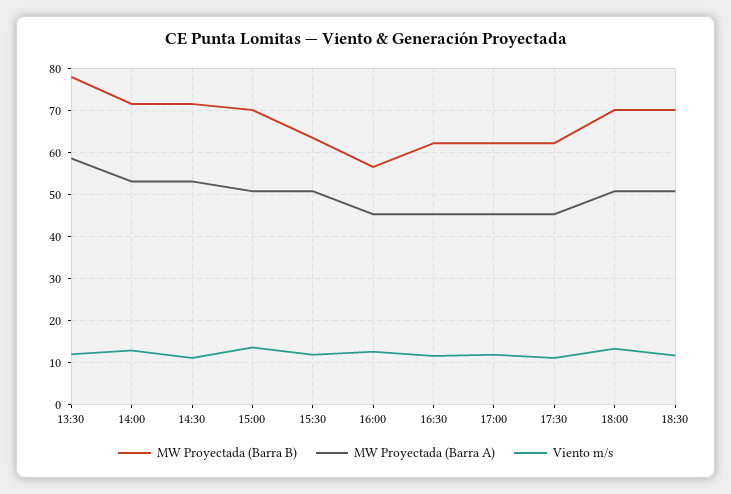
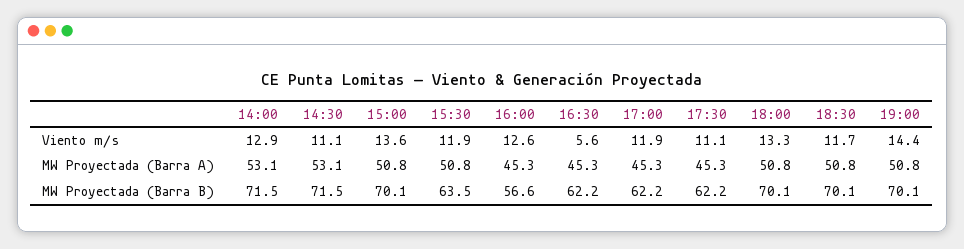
MW Proyectada (Barra B), 13:30: 78 -> none
MW Proyectada (Barra A), 13:30: 58 -> none
Viento m/s, 13:30: 12 -> none
Viento m/s, 16:30: 12 -> 5.6
Viento m/s, 19:00: none -> 14.4
MW Proyectada (Barra A), 19:00: none -> 50.8
MW Proyectada (Barra B), 19:00: none -> 70.1

